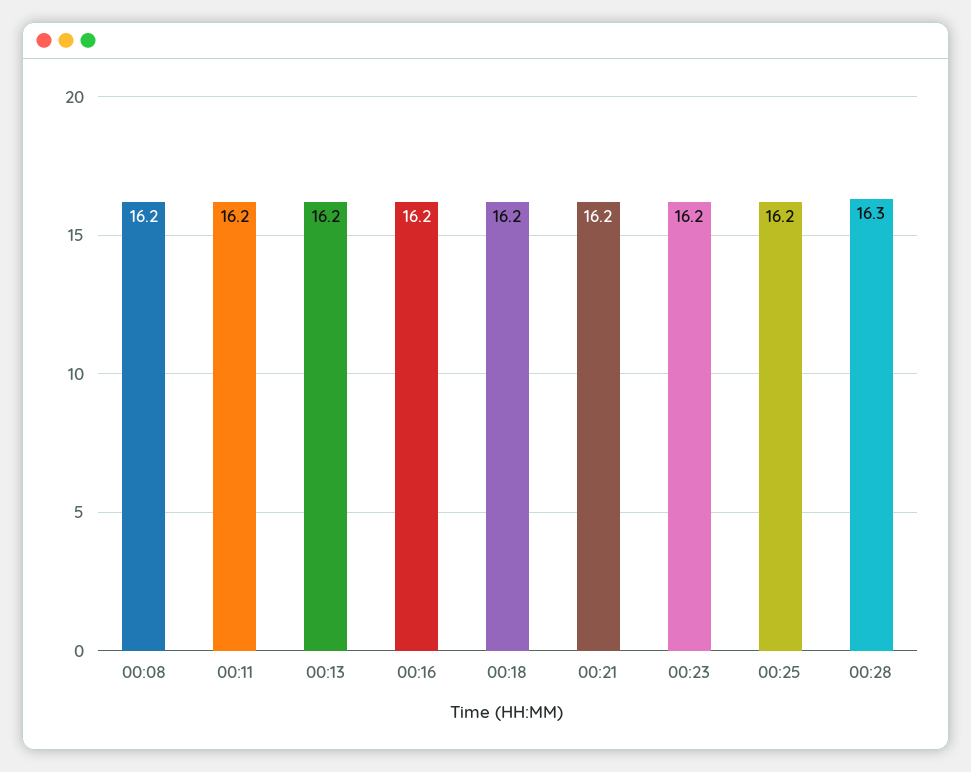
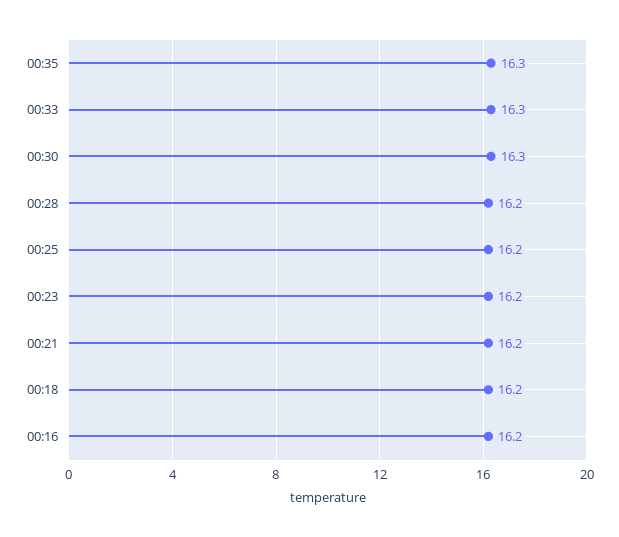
00:08: 16.2 -> none
00:11: 16.2 -> none
00:13: 16.2 -> none
00:28: 16.3 -> 16.2
00:35: none -> 16.3
00:33: none -> 16.3
00:30: none -> 16.3

